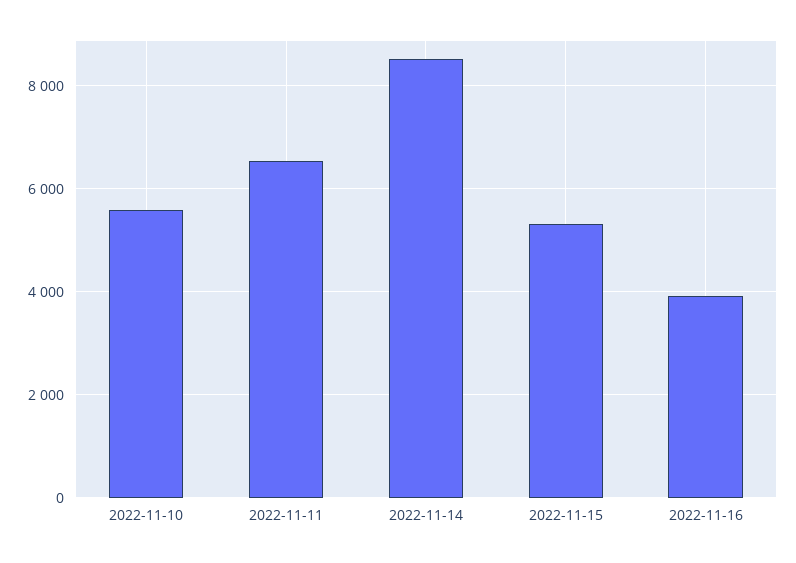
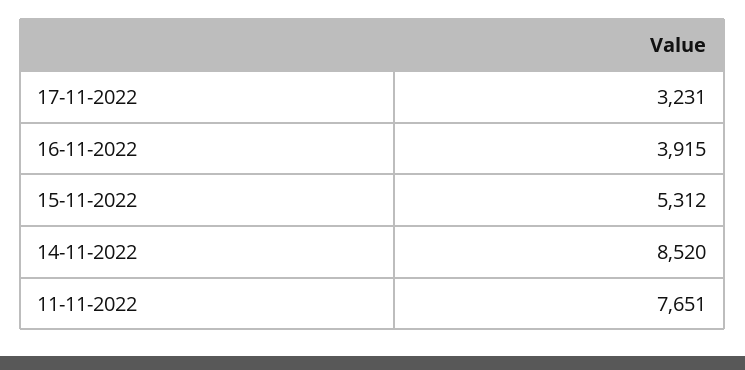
2022-11-10: 5600 -> none
2022-11-11: 6600 -> 7651
17-11-2022: none -> 3231

